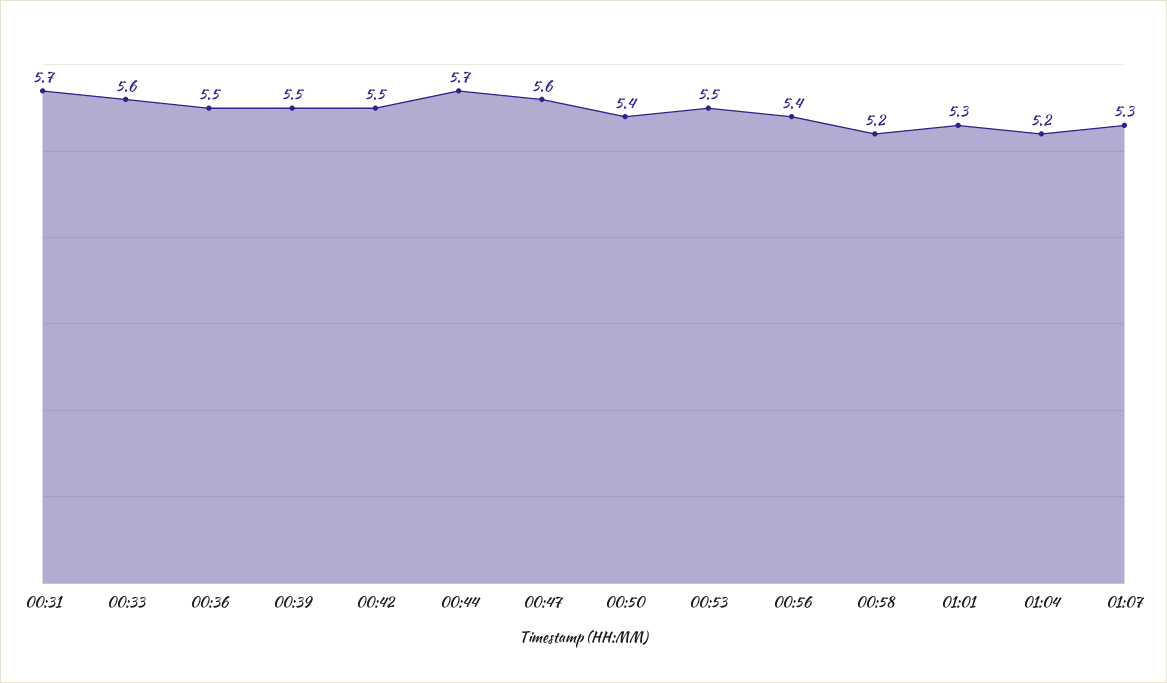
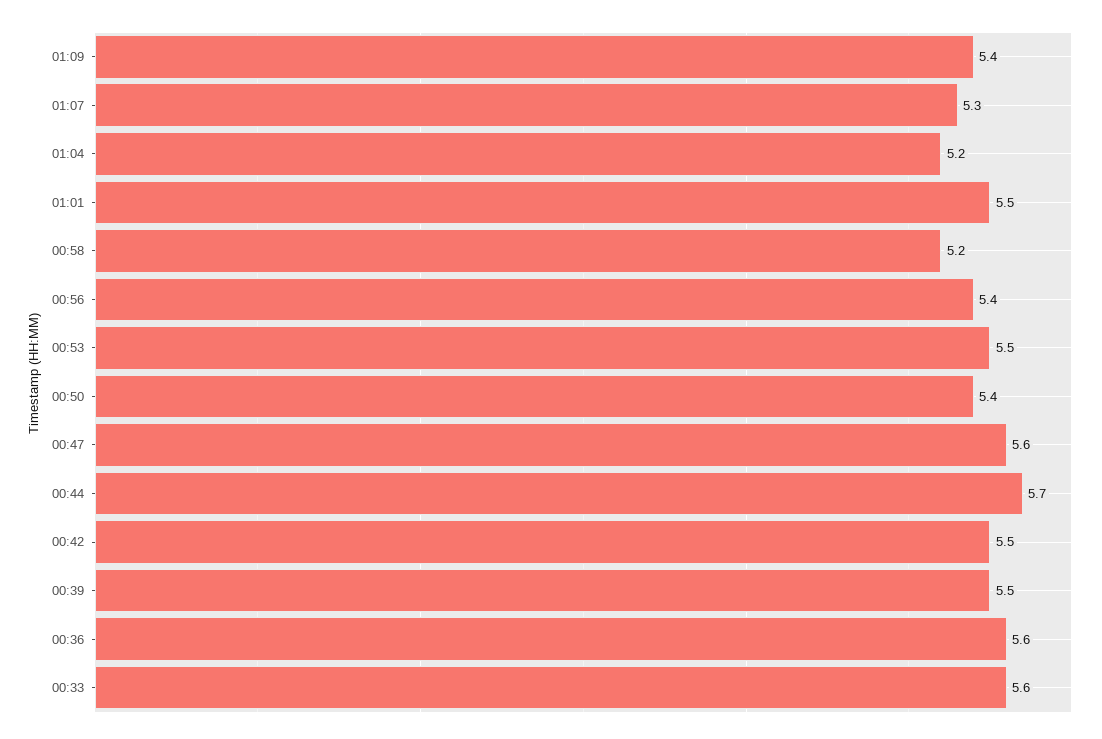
00:31: 5.7 -> none
00:36: 5.5 -> 5.6
01:01: 5.3 -> 5.5
01:09: none -> 5.4

